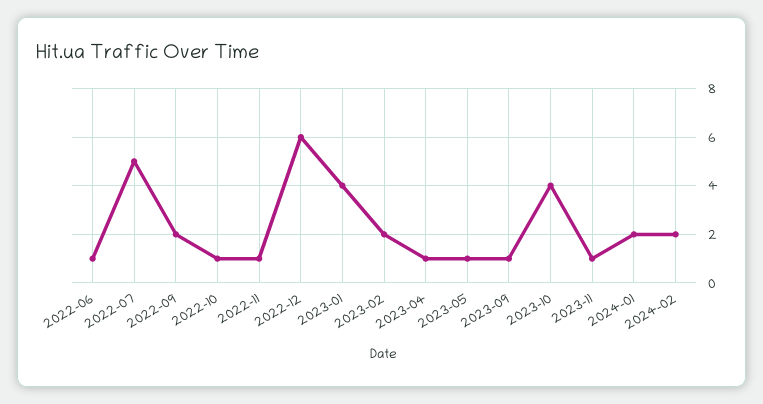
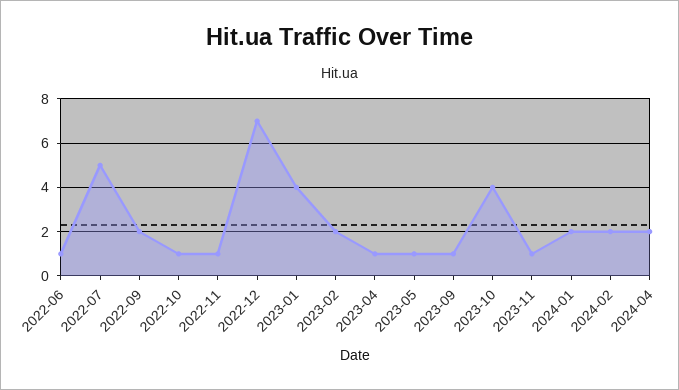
2022-12: 6 -> 7
2024-04: none -> 2

